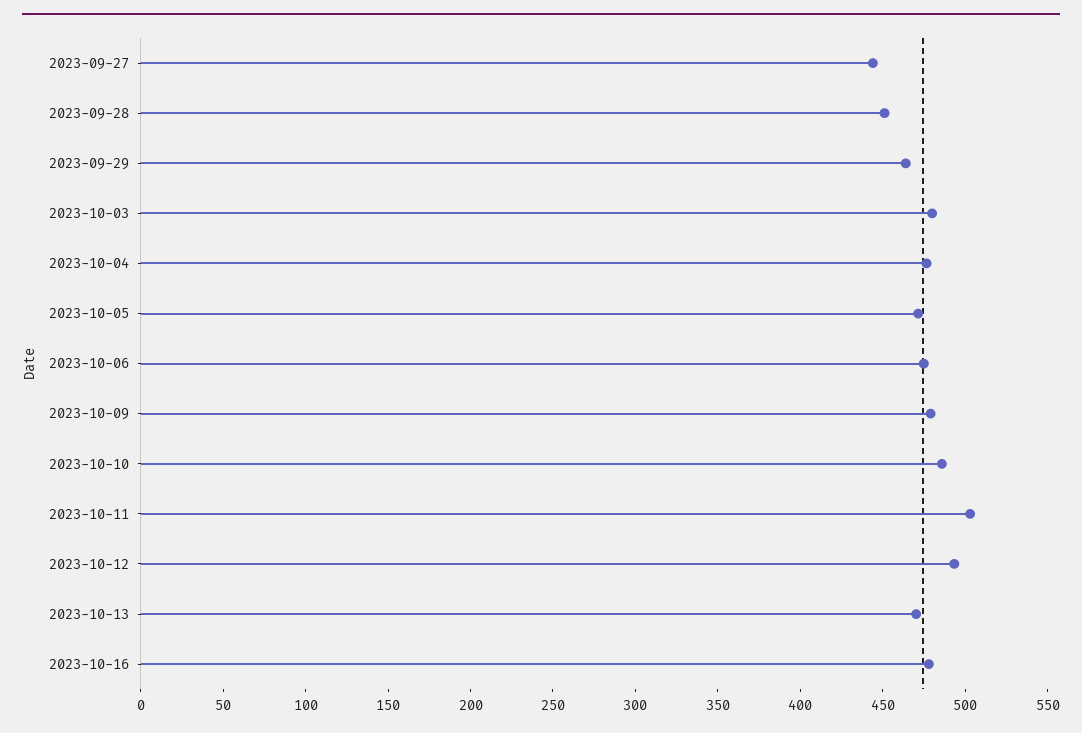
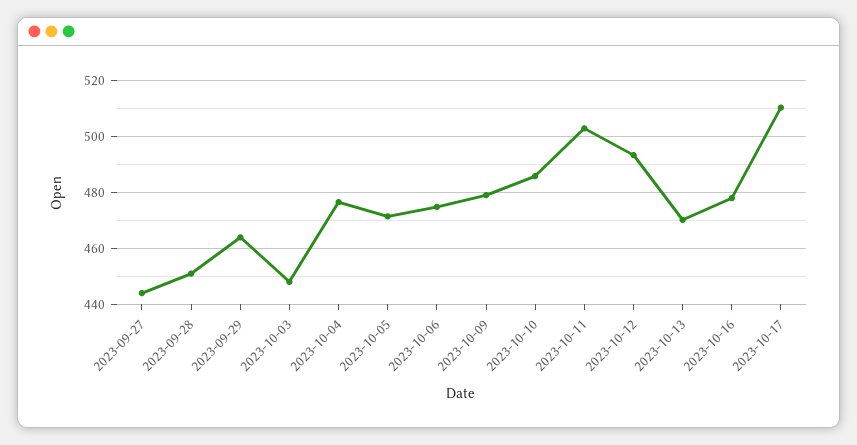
2023-10-03: 480 -> 447.5
2023-10-17: none -> 510

